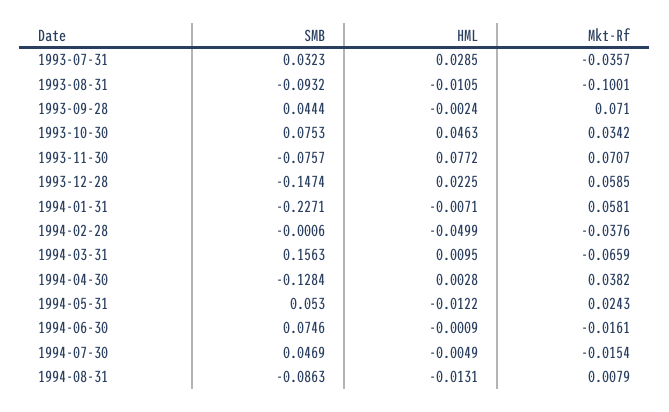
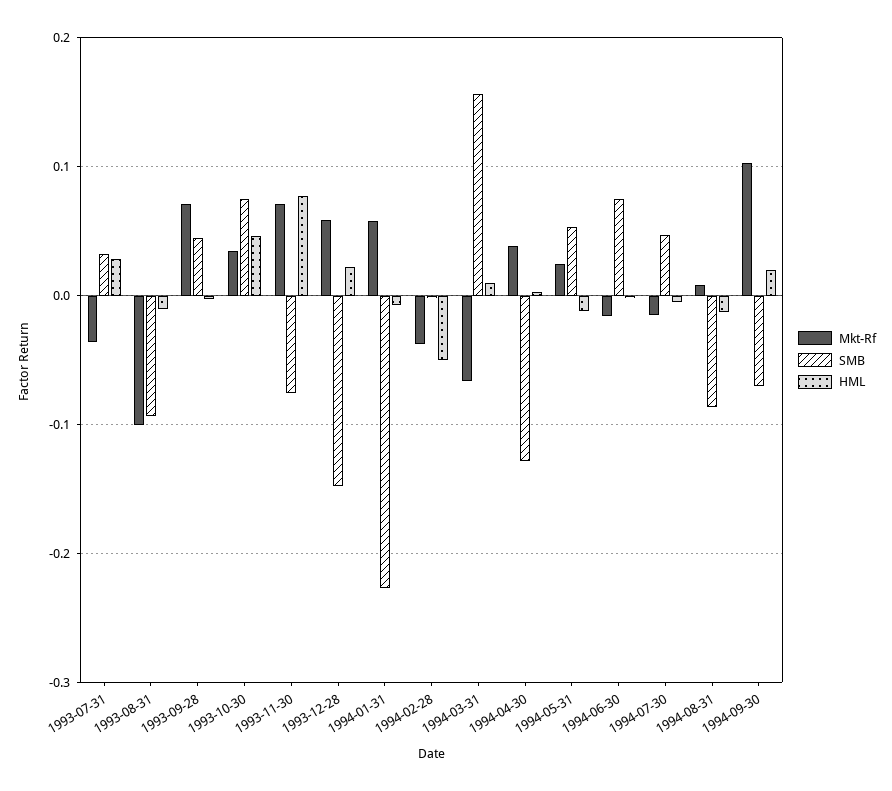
Mkt-Rf, 1994-09-30: none -> 0.1
SMB, 1994-09-30: none -> -0.07
HML, 1994-09-30: none -> 0.02

